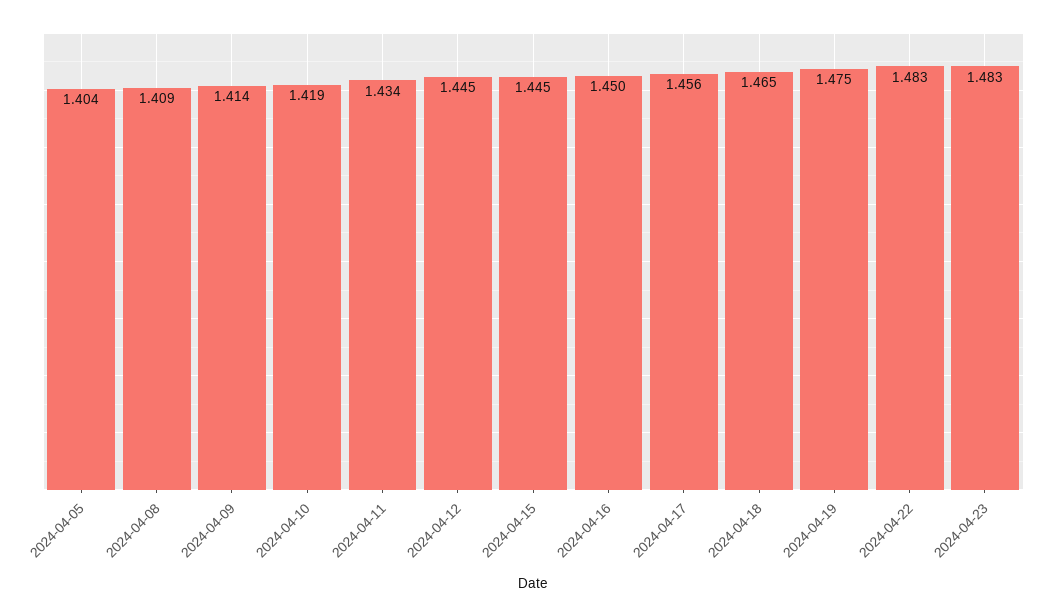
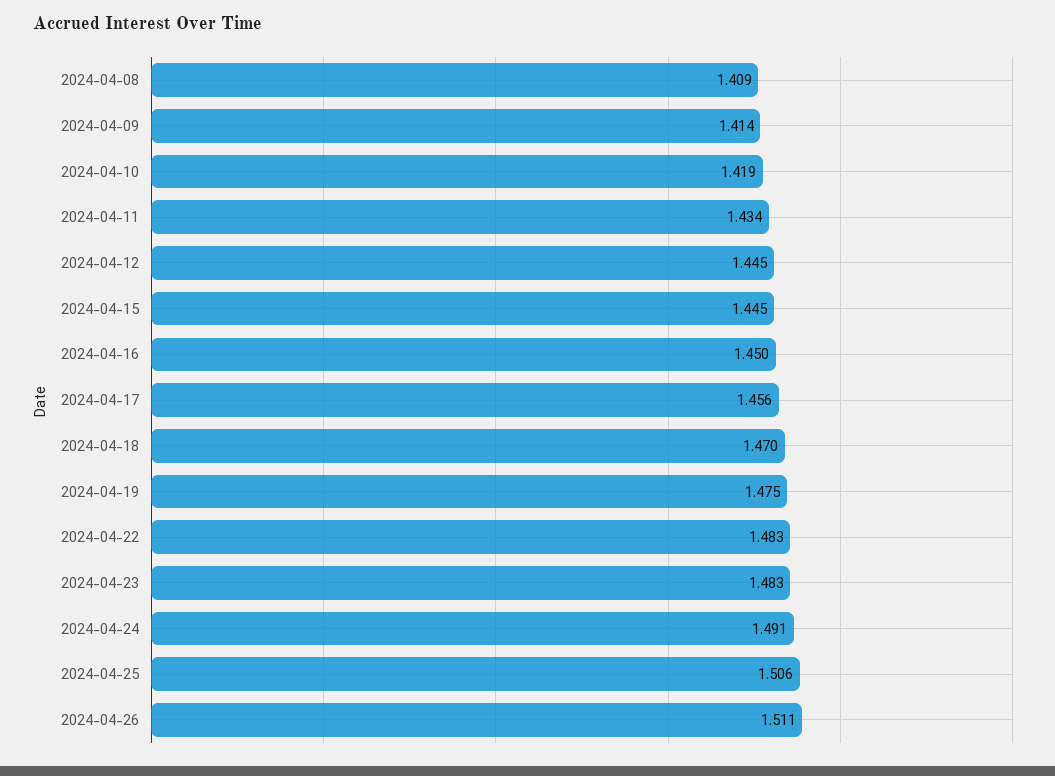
2024-04-05: 1.404 -> none
2024-04-18: 1.465 -> 1.47
2024-04-24: none -> 1.491
2024-04-25: none -> 1.506
2024-04-26: none -> 1.511

